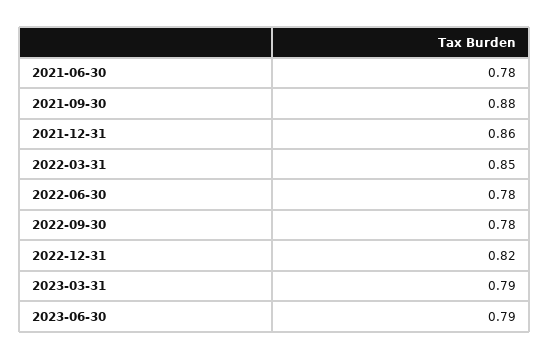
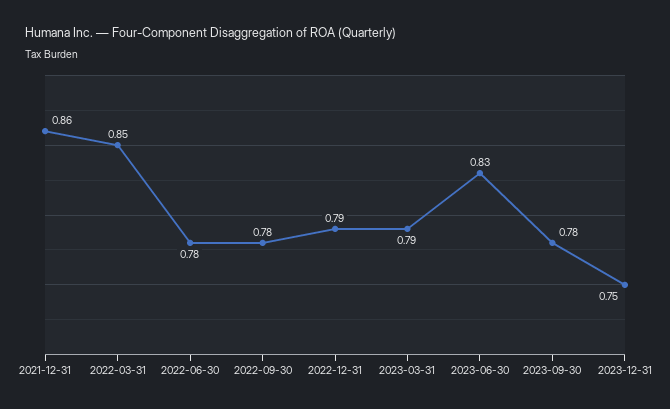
2021-06-30: 0.78 -> none
2021-09-30: 0.88 -> none
2022-12-31: 0.82 -> 0.79
2023-06-30: 0.79 -> 0.83
2023-09-30: none -> 0.78
2023-12-31: none -> 0.75

